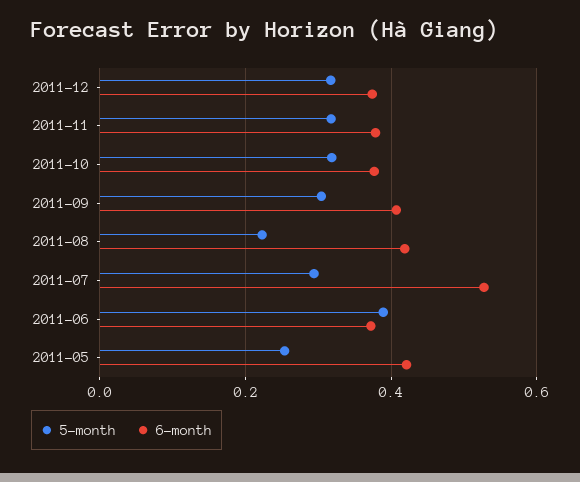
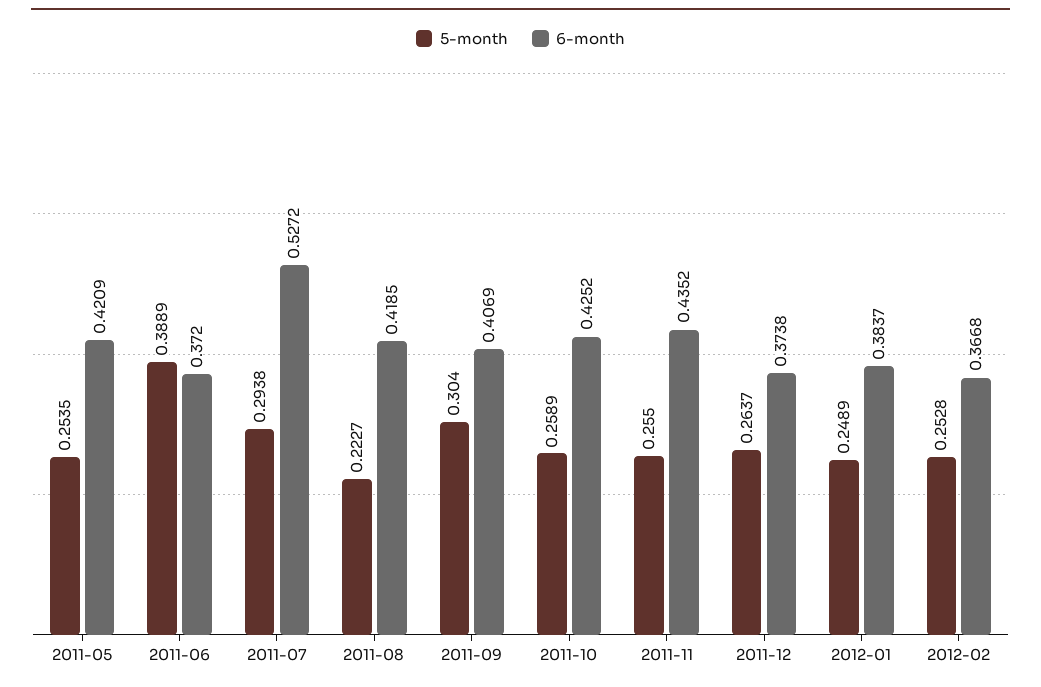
5-month, 2011-12: 0.32 -> 0.2637
5-month, 2011-11: 0.32 -> 0.255
6-month, 2011-11: 0.38 -> 0.4352
5-month, 2011-10: 0.32 -> 0.2589
6-month, 2011-10: 0.38 -> 0.4252
5-month, 2012-01: none -> 0.2489
6-month, 2012-01: none -> 0.3837
5-month, 2012-02: none -> 0.2528
6-month, 2012-02: none -> 0.3668

